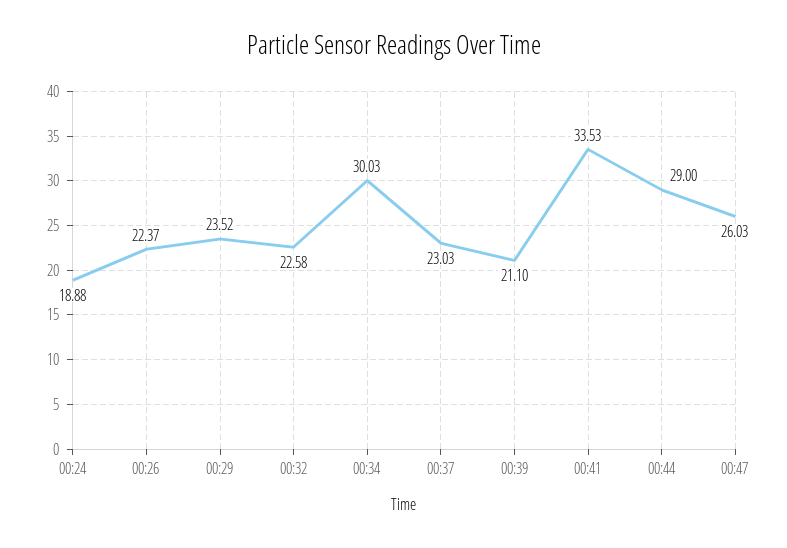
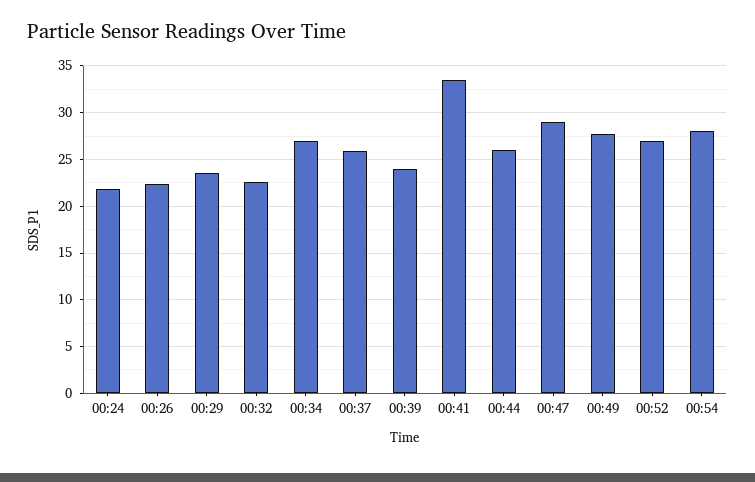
00:24: 18.88 -> 22
00:34: 30.03 -> 27
00:37: 23.03 -> 26
00:39: 21.1 -> 24
00:44: 29 -> 26
00:47: 26.03 -> 29
00:49: none -> 28
00:52: none -> 27
00:54: none -> 28

